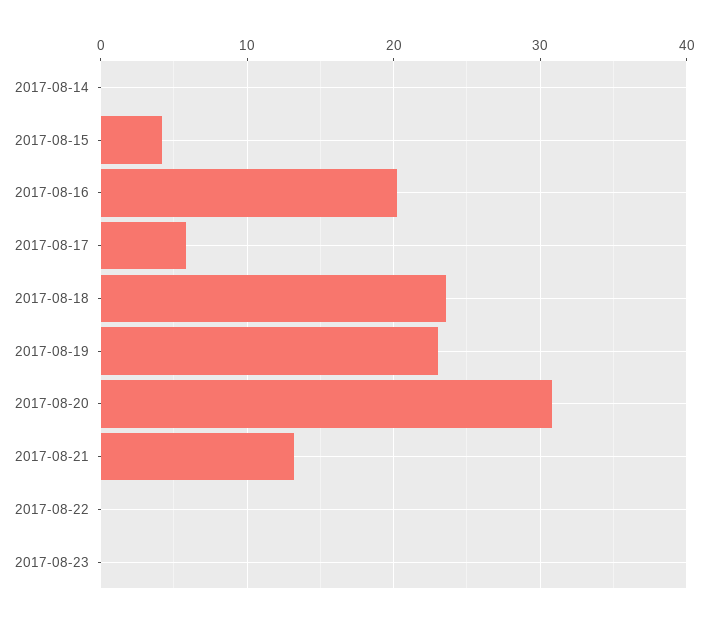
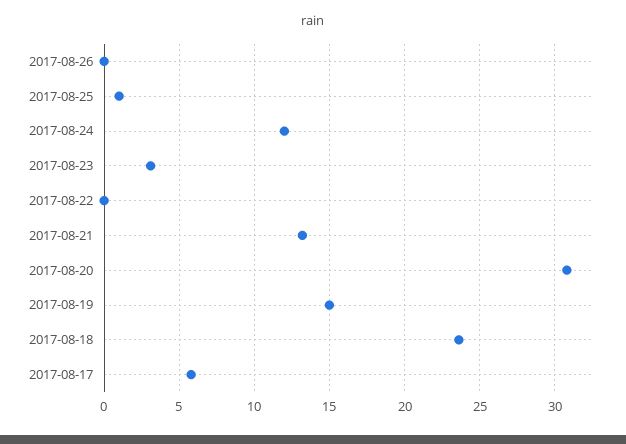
2017-08-14: 0 -> none
2017-08-15: 4 -> none
2017-08-16: 20 -> none
2017-08-19: 23 -> 15
2017-08-23: 0 -> 3
2017-08-26: none -> 0
2017-08-25: none -> 1
2017-08-24: none -> 12

